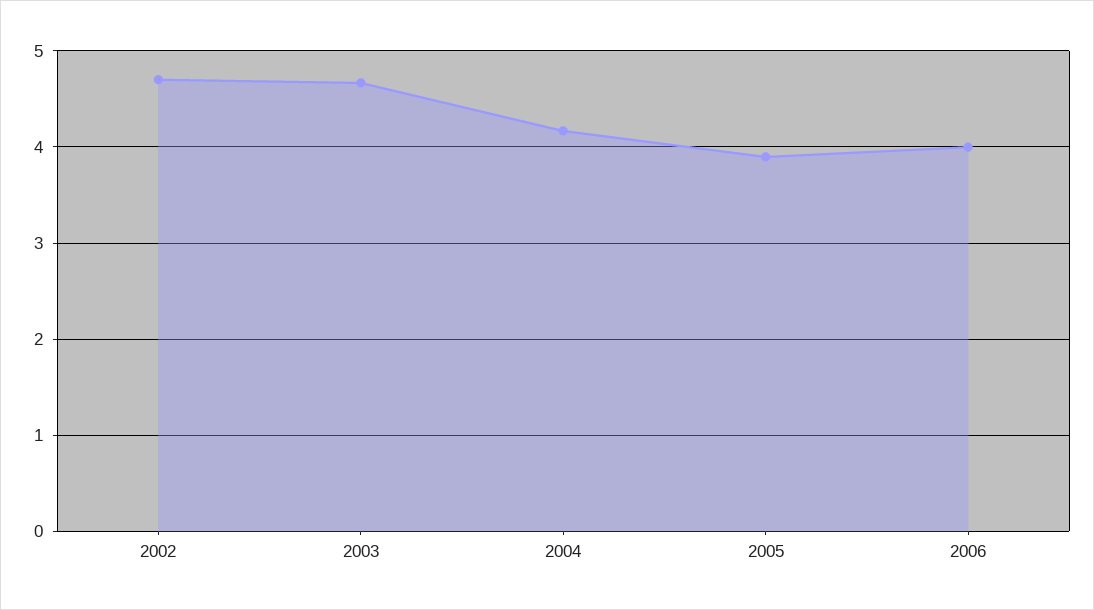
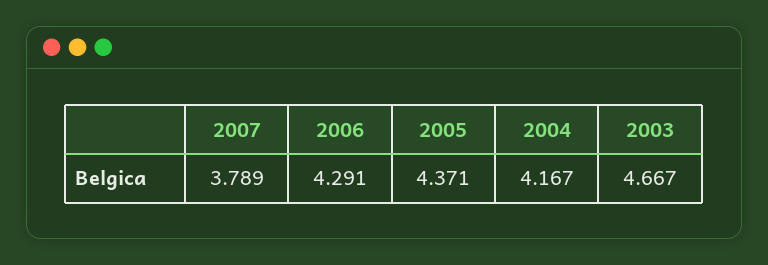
2002: 4.7 -> none
2005: 3.9 -> 4.371
2006: 4 -> 4.291
2007: none -> 3.789

